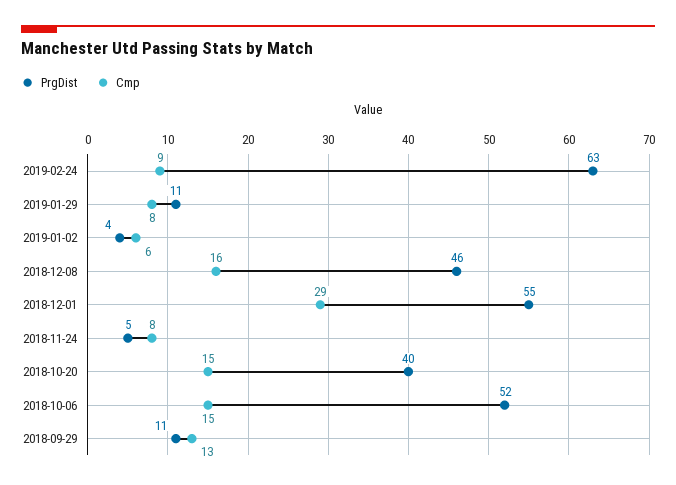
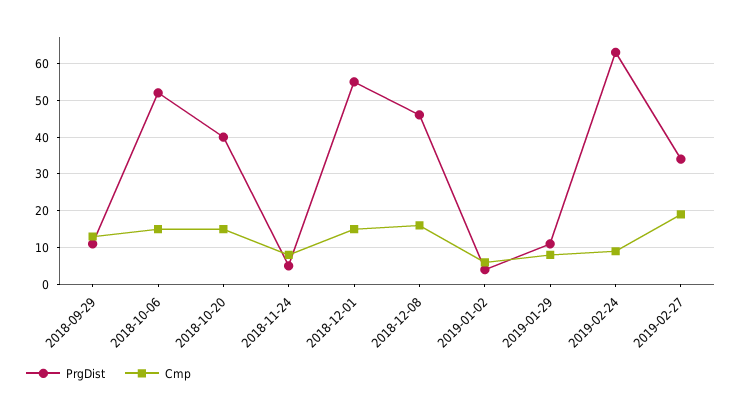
Cmp, 2018-12-01: 29 -> 15
PrgDist, 2019-02-27: none -> 35
Cmp, 2019-02-27: none -> 20

